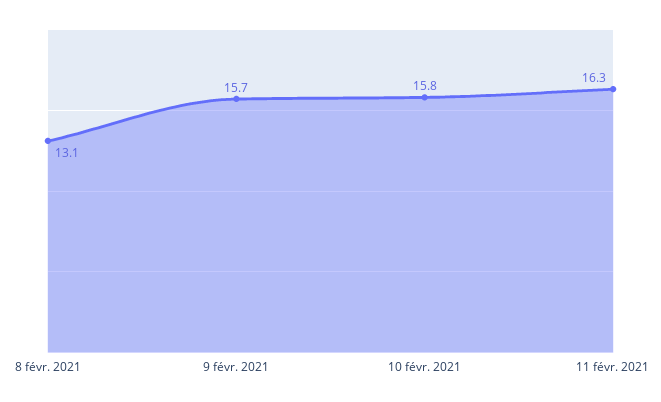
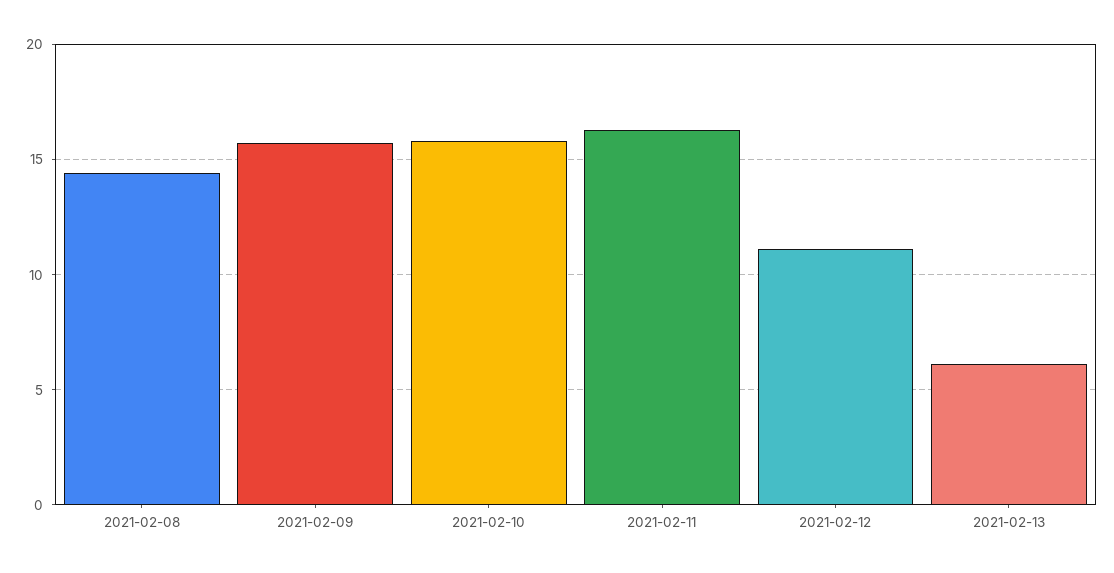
8 févr. 2021: 13.1 -> 14.5
2021-02-12: none -> 11
2021-02-13: none -> 6

